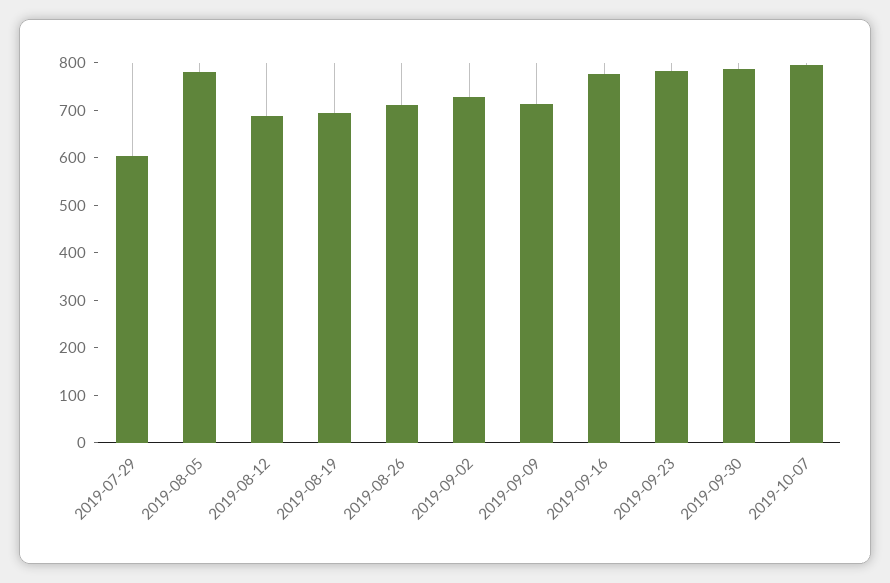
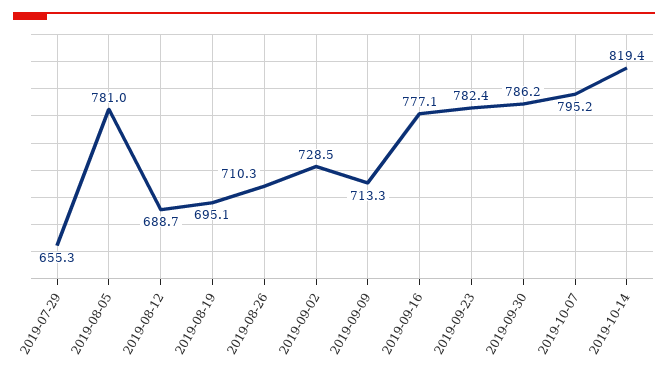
2019-07-29: 600 -> 655.3
2019-10-14: none -> 819.4

